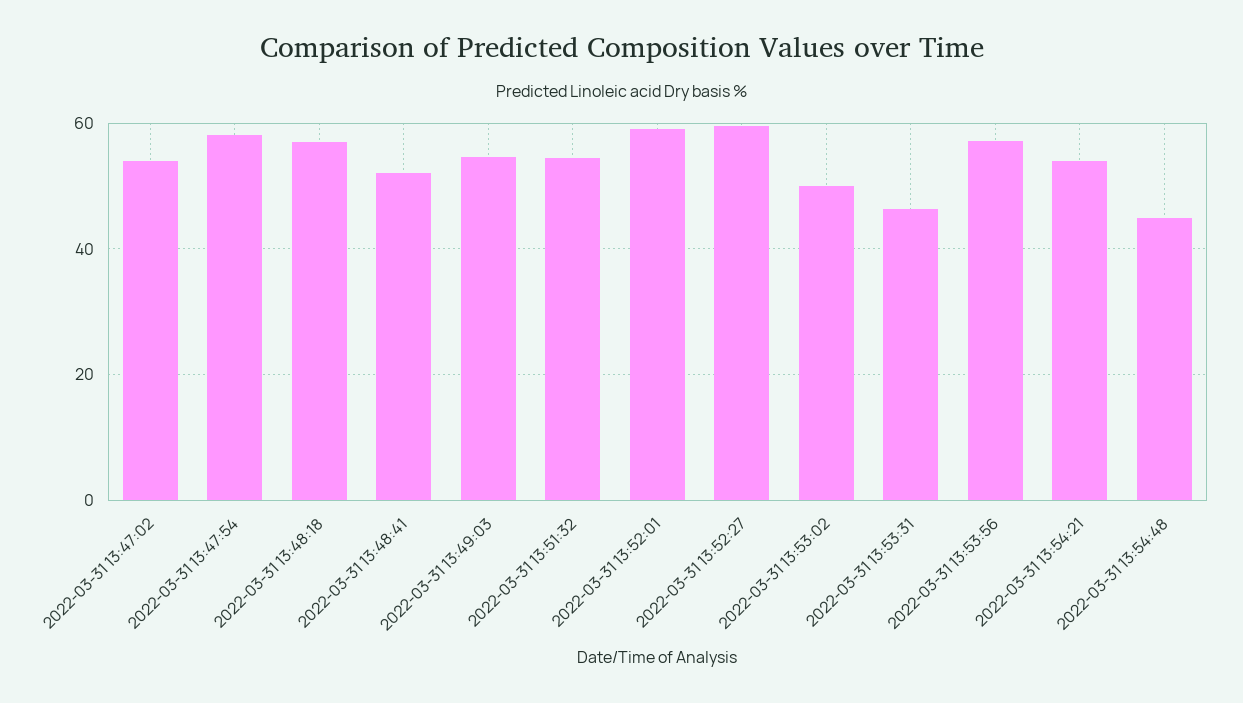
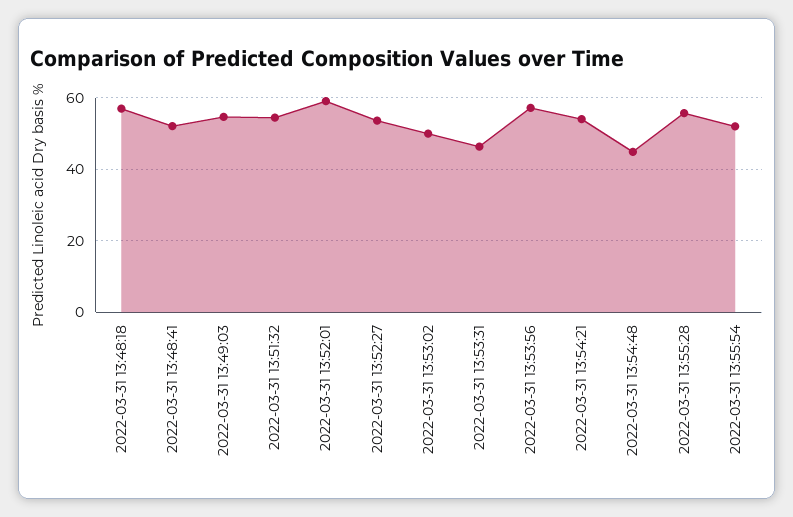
2022-03-31 13:47:02: 54 -> none
2022-03-31 13:47:54: 58 -> none
2022-03-31 13:52:27: 60 -> 54
2022-03-31 13:55:28: none -> 56
2022-03-31 13:55:54: none -> 52

